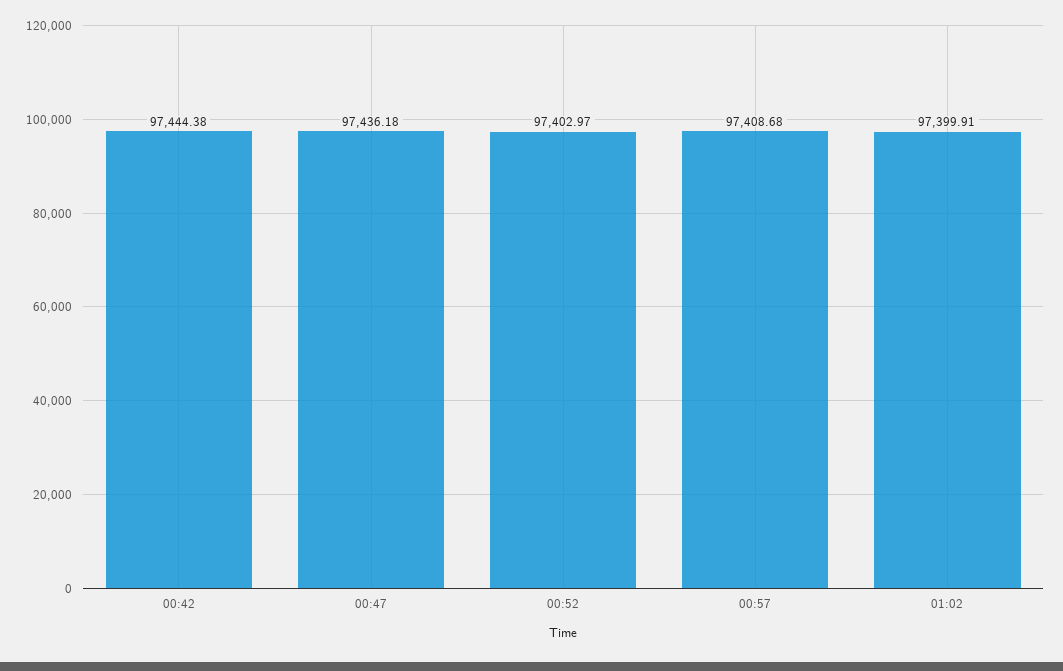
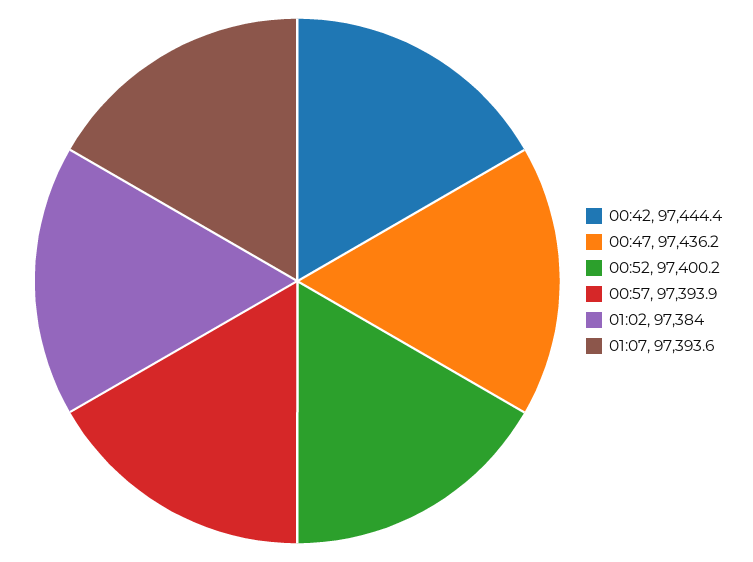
00:52: 97402.97 -> 97400.2
00:57: 97408.68 -> 97393.9
01:02: 97399.91 -> 97384
01:07: none -> 97393.6

